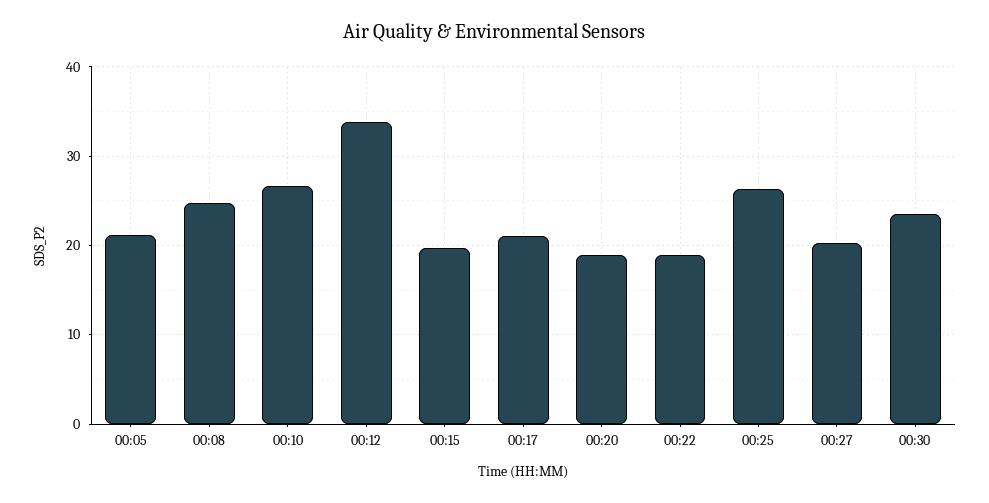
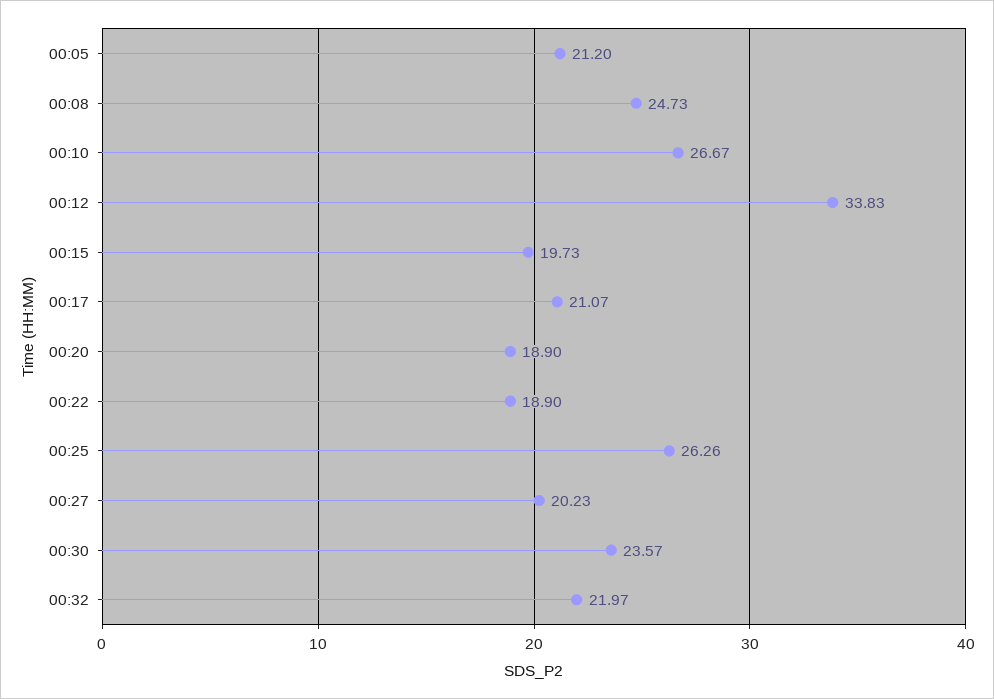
00:32: none -> 21.97

